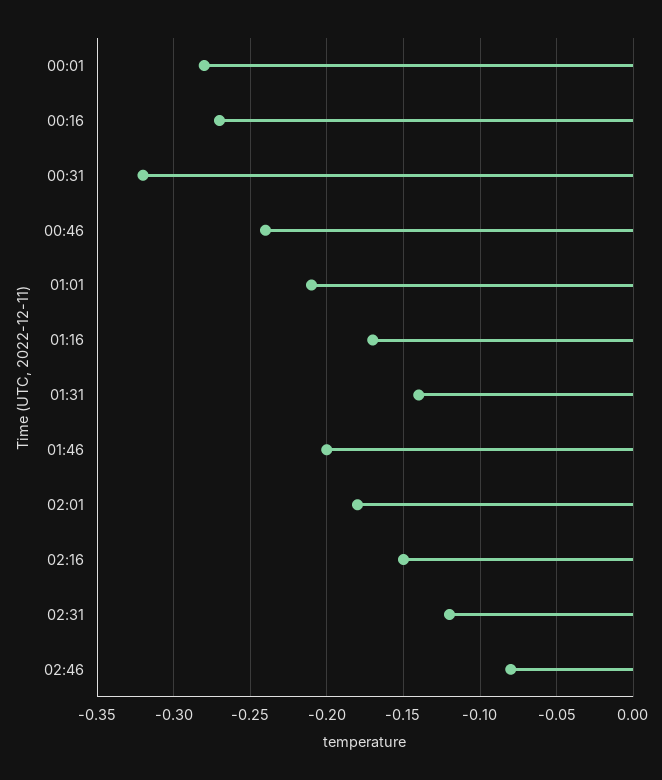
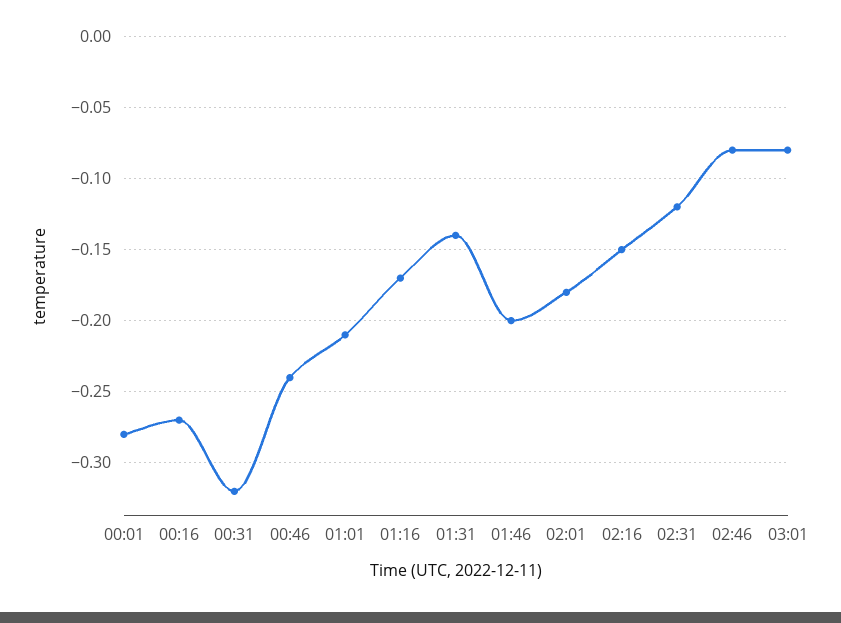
03:01: none -> -0.08

